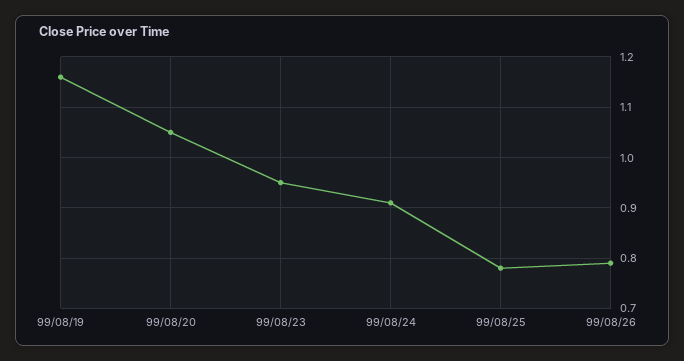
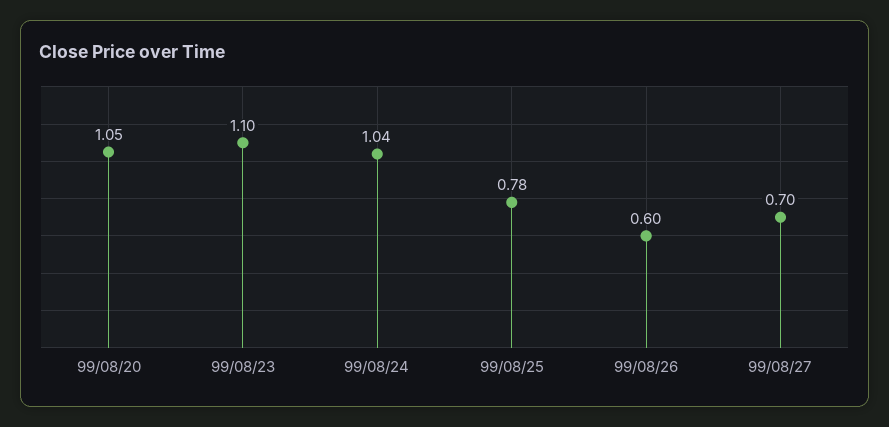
99/08/19: 1.15 -> none
99/08/23: 0.95 -> 1.1
99/08/24: 0.9 -> 1.04
99/08/26: 0.8 -> 0.6
99/08/27: none -> 0.7

